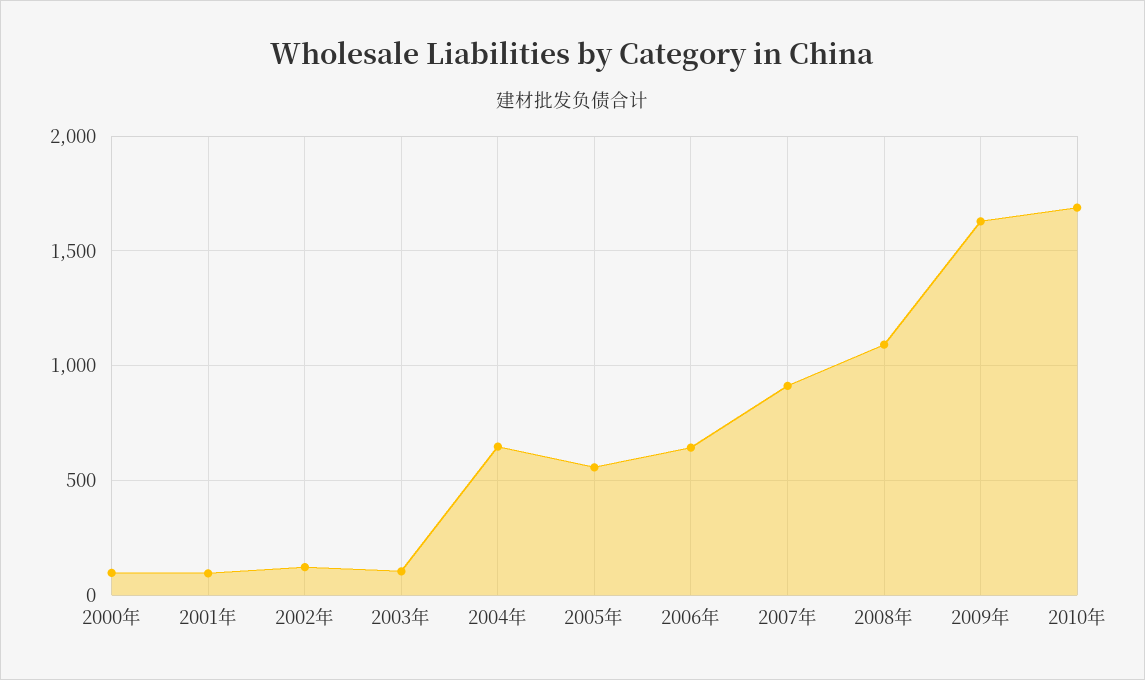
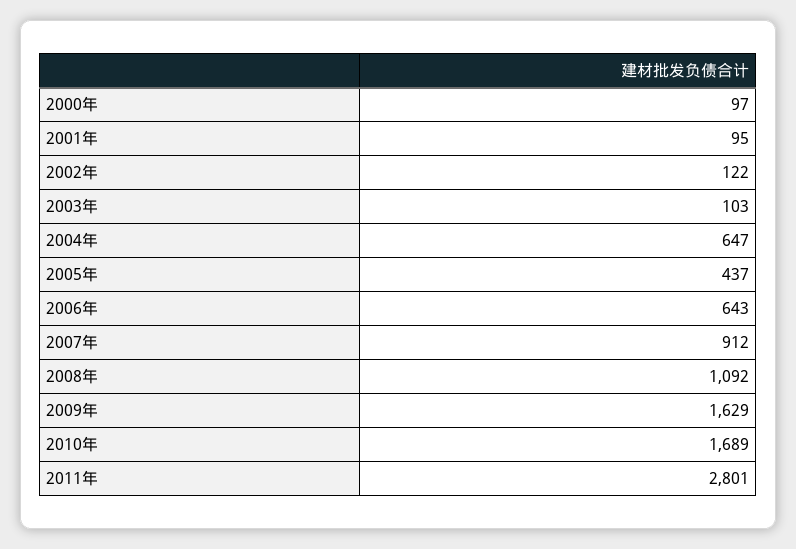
2005年: 550 -> 437
2011年: none -> 2801

